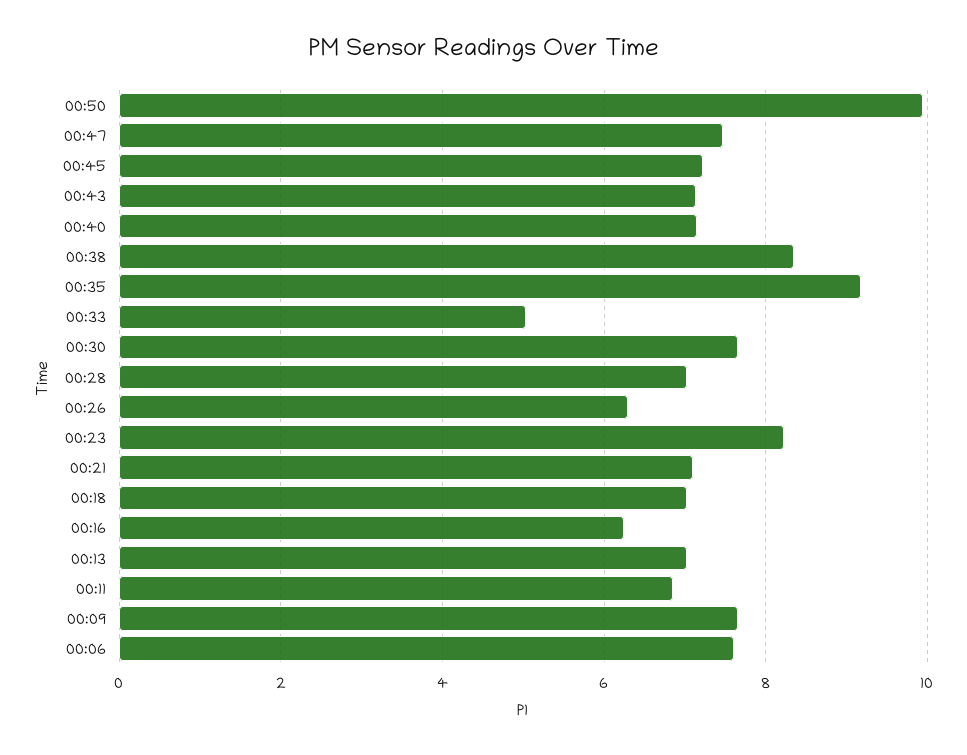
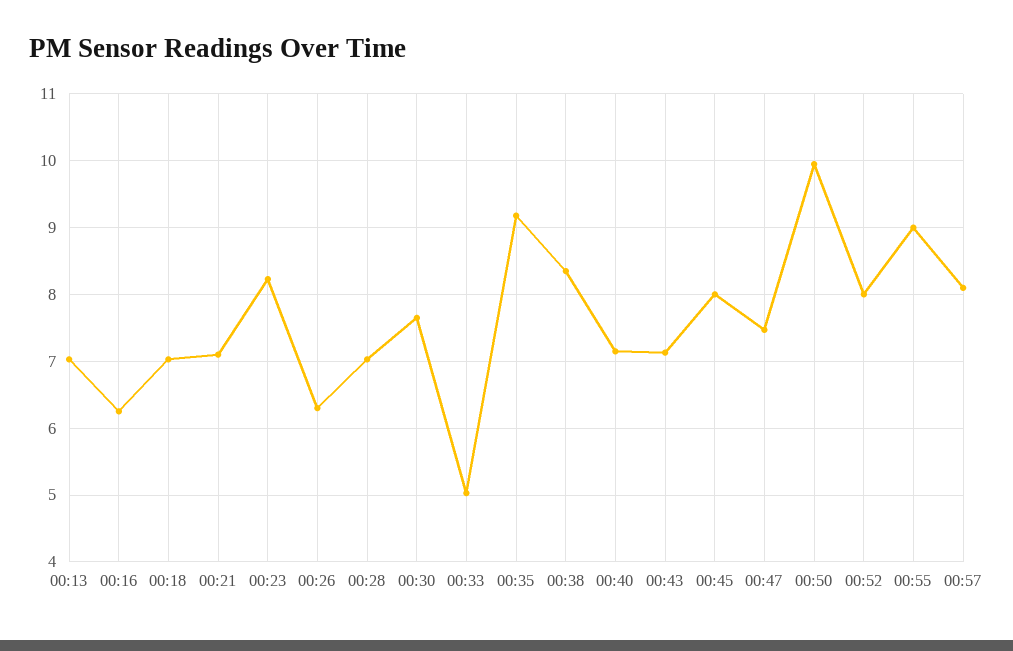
00:45: 7.2 -> 8
00:11: 6.8 -> none
00:09: 7.6 -> none
00:06: 7.6 -> none
00:52: none -> 8
00:55: none -> 9
00:57: none -> 8.1

